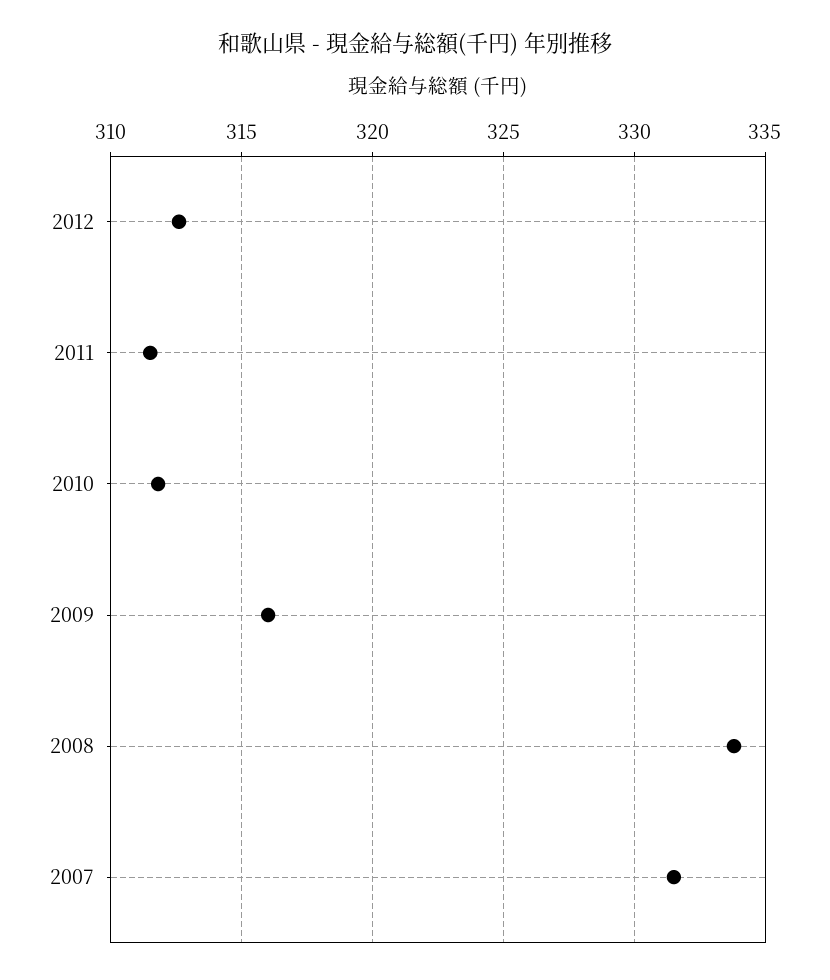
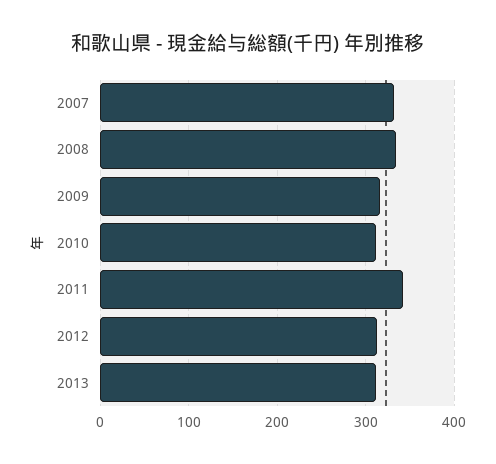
2011: 311.5 -> 340
2013: none -> 310

